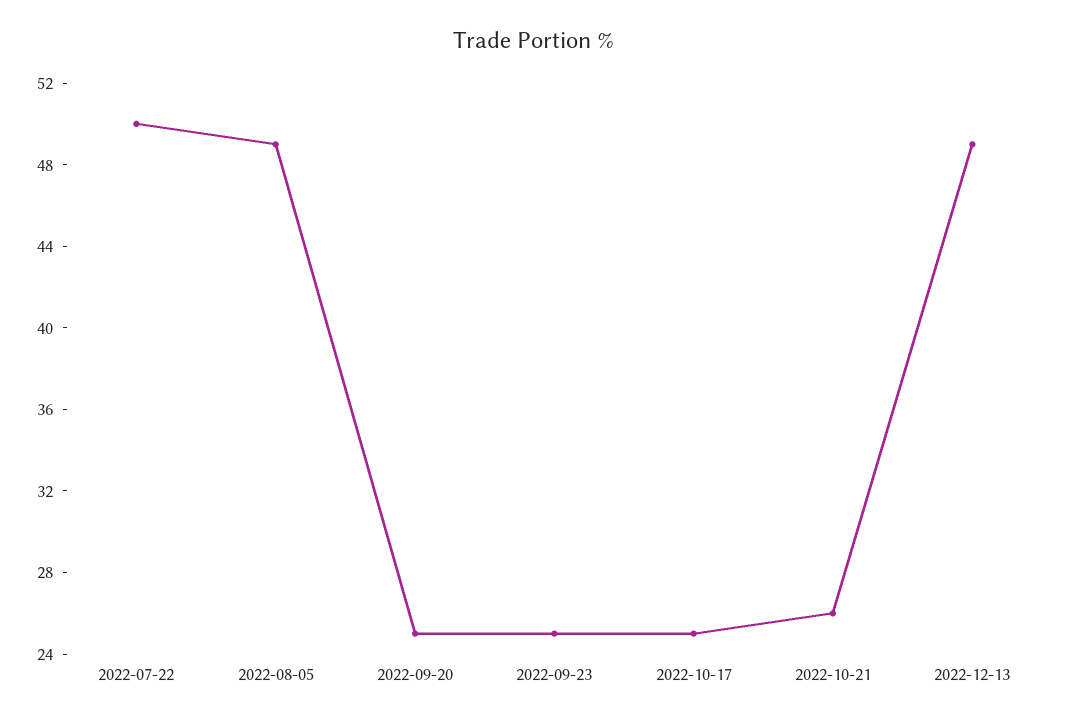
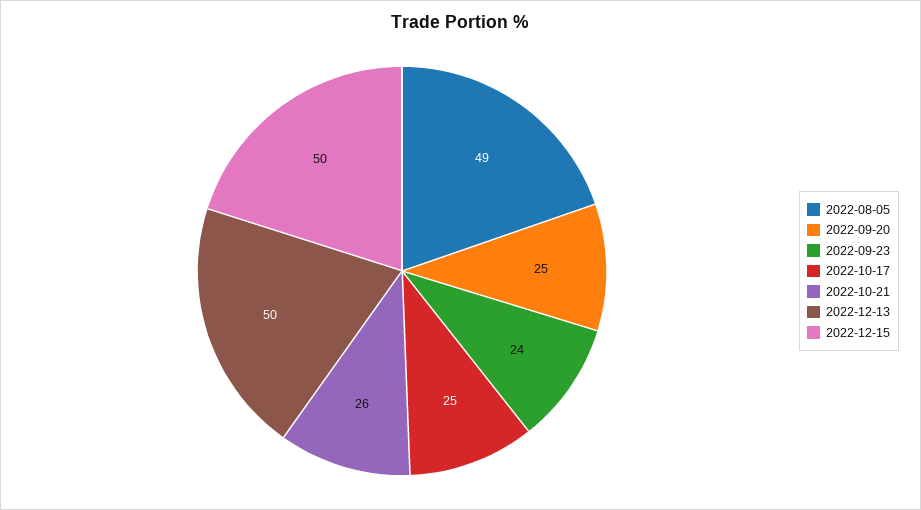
2022-07-22: 50 -> none
2022-09-23: 25 -> 24
2022-12-13: 49 -> 50
2022-12-15: none -> 50

